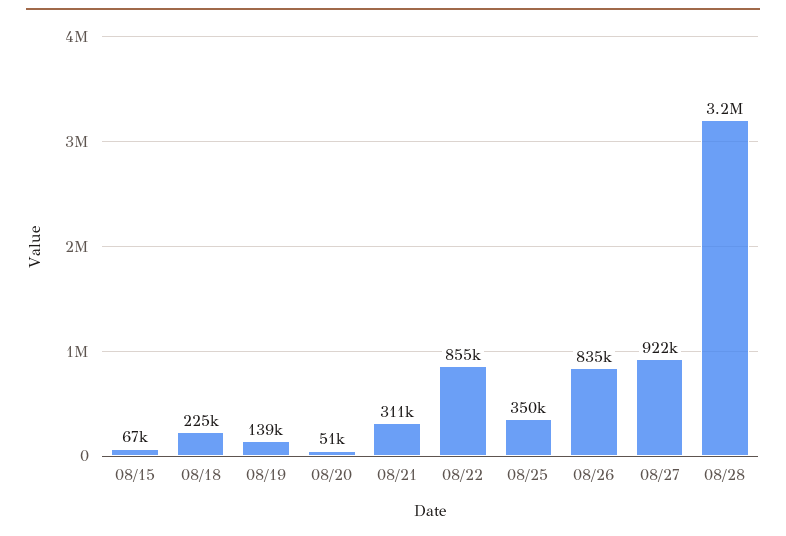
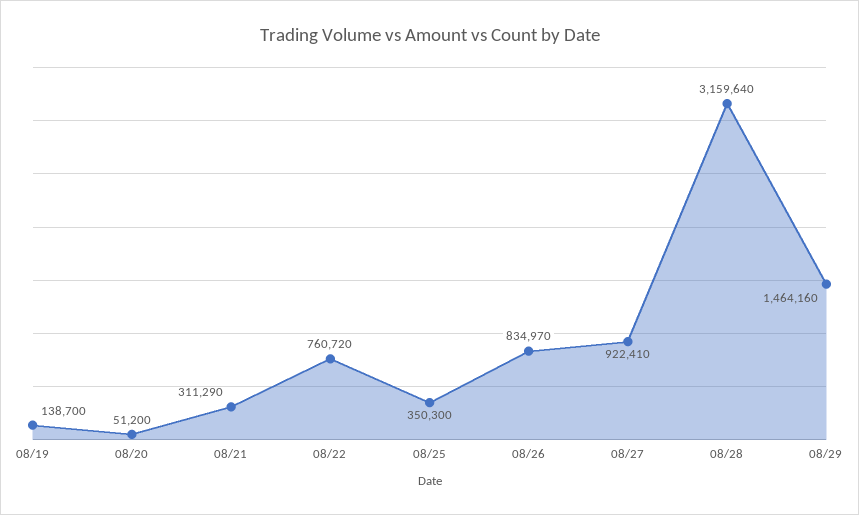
08/15: 67000 -> none
08/18: 225000 -> none
08/22: 855000 -> 760720
08/29: none -> 1464160

